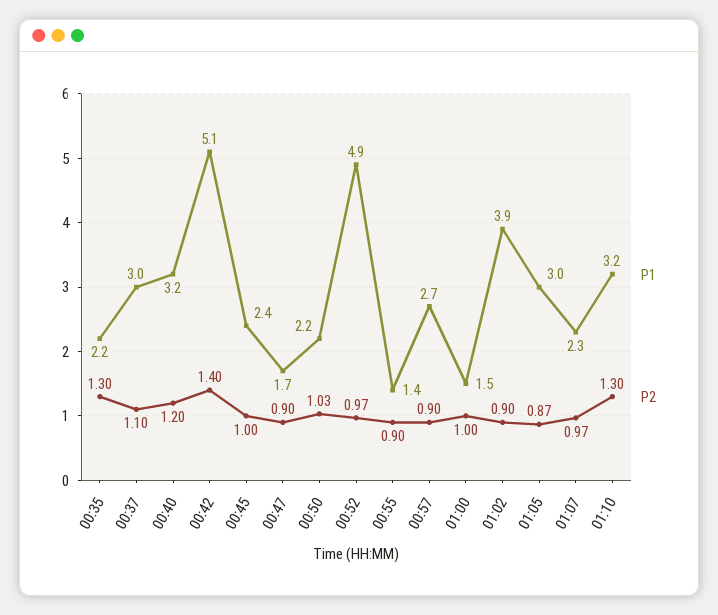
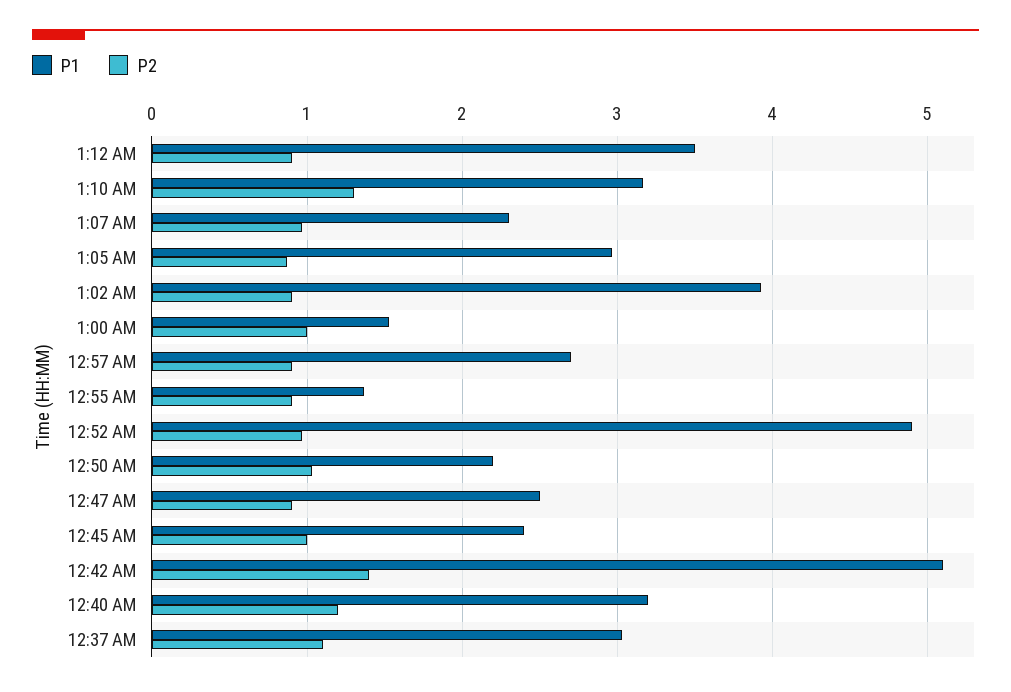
P1, 00:35: 2.2 -> none
P2, 00:35: 1.3 -> none
P1, 00:47: 1.7 -> 2.5
P1, 1:12 AM: none -> 3.5
P2, 1:12 AM: none -> 0.9

